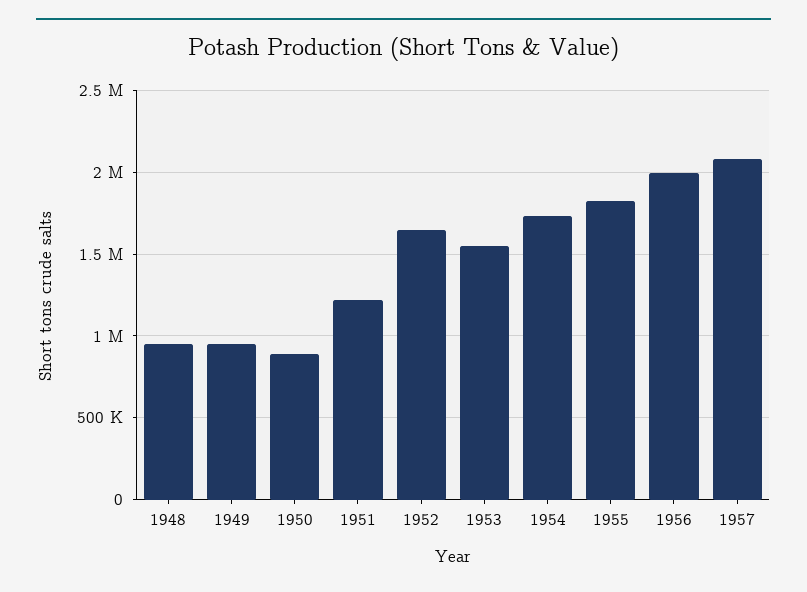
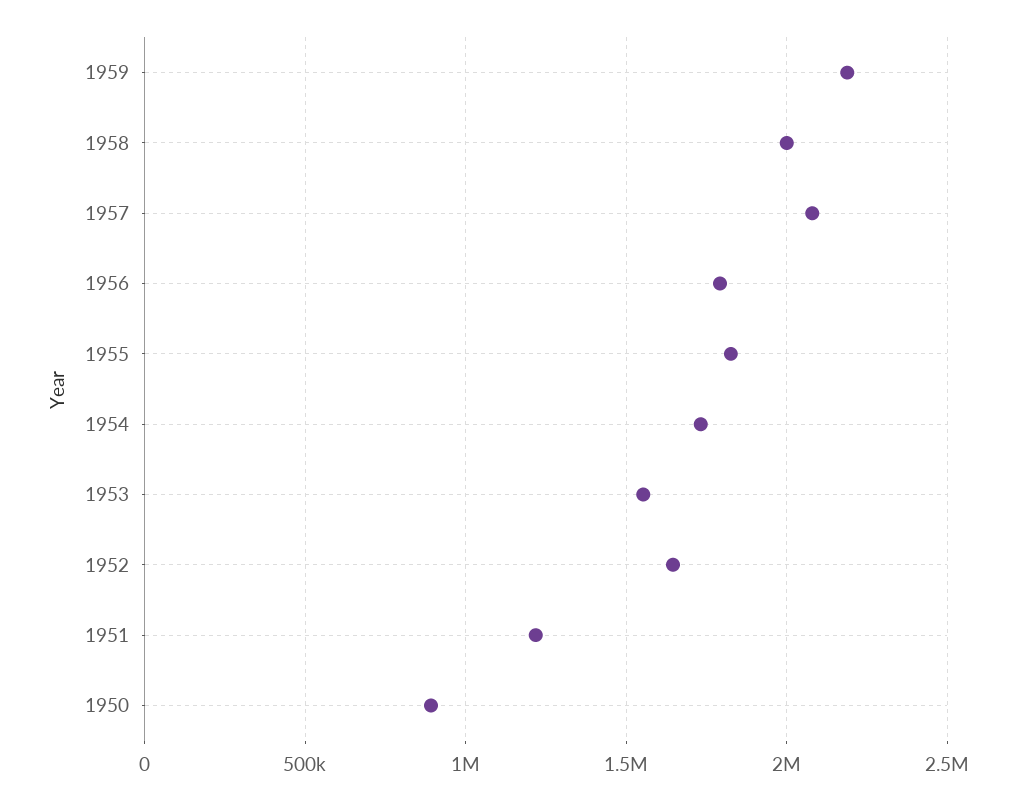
1948: 950000 -> none
1949: 950000 -> none
1956: 2000000 -> 1800000
1959: none -> 2200000
1958: none -> 2000000

